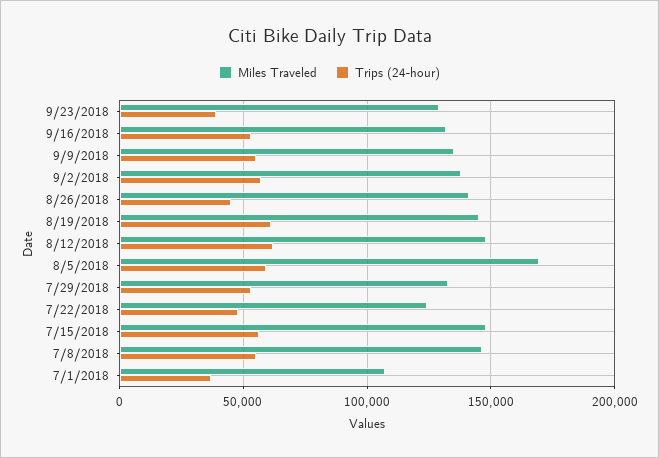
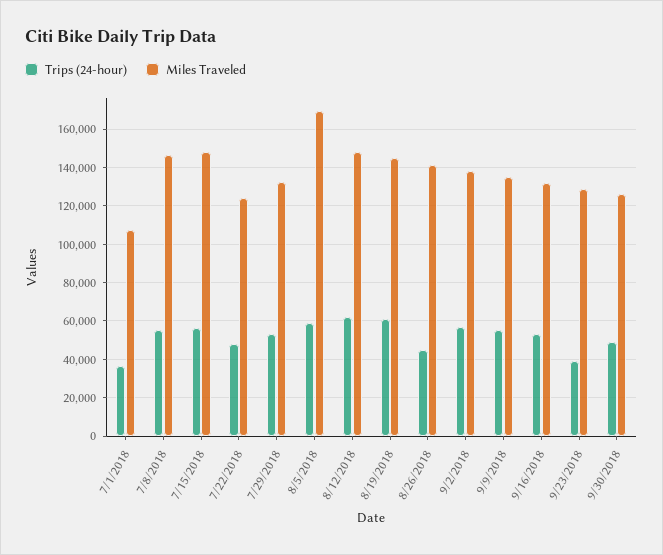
Trips (24-hour), 9/30/2018: none -> 50000
Miles Traveled, 9/30/2018: none -> 125000

